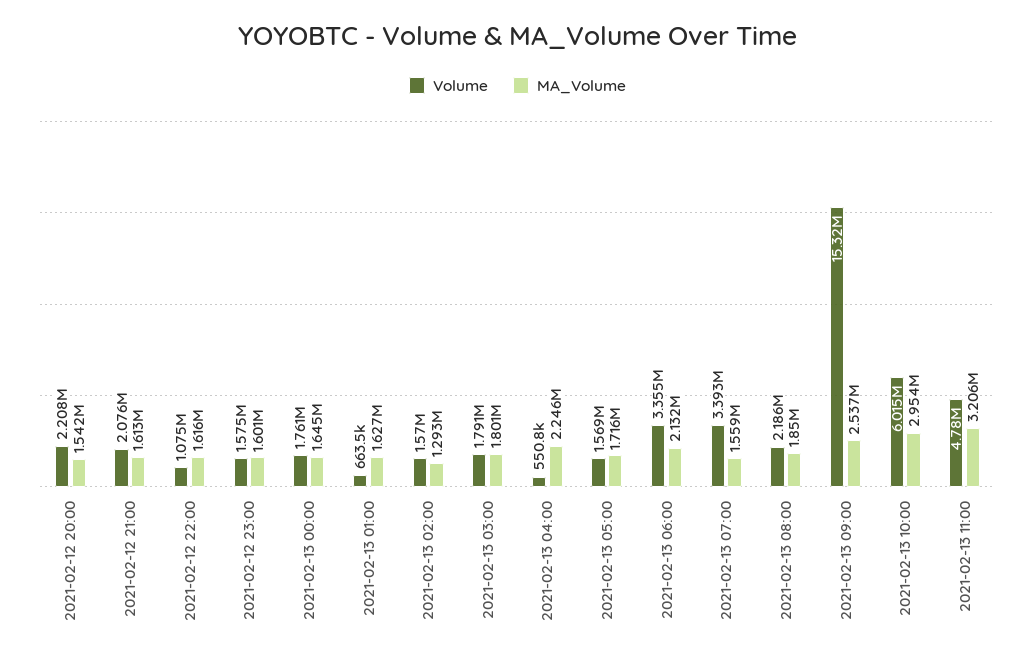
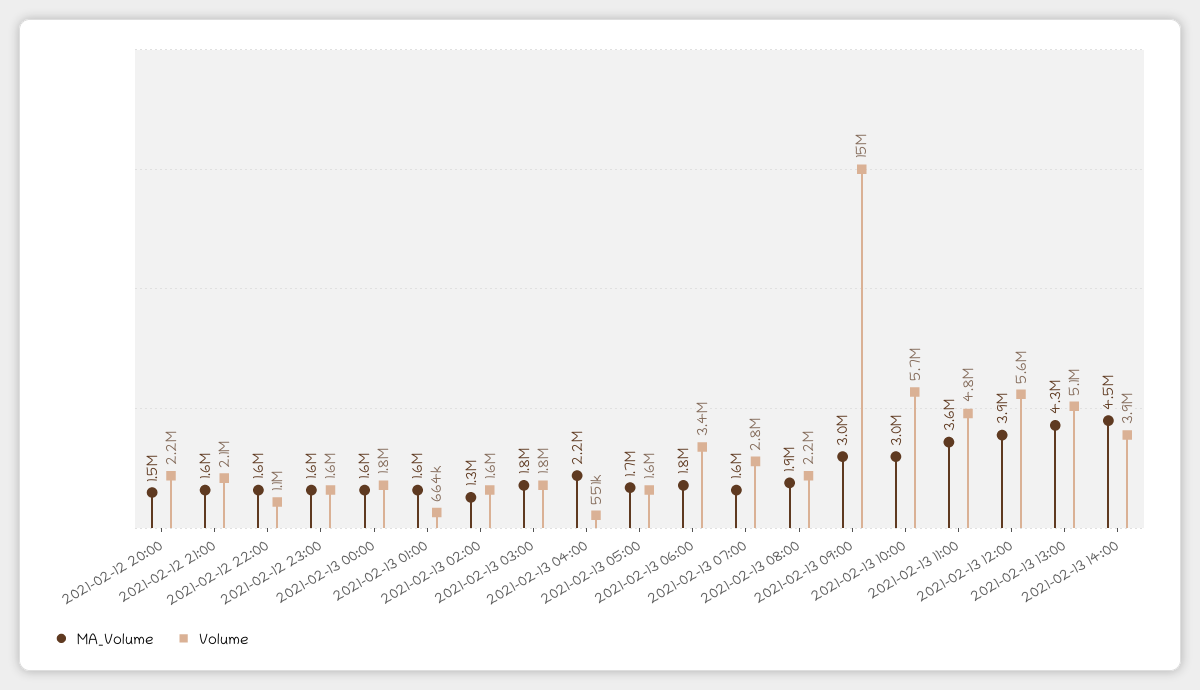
MA_Volume, 2021-02-13 06:00: 2132000 -> 1800000
Volume, 2021-02-13 07:00: 3393000 -> 2800000
MA_Volume, 2021-02-13 09:00: 2537000 -> 3000000
Volume, 2021-02-13 10:00: 6015000 -> 5700000
MA_Volume, 2021-02-13 11:00: 3206000 -> 3600000
MA_Volume, 2021-02-13 12:00: none -> 3900000
Volume, 2021-02-13 12:00: none -> 5600000
MA_Volume, 2021-02-13 13:00: none -> 4300000
Volume, 2021-02-13 13:00: none -> 5100000
MA_Volume, 2021-02-13 14:00: none -> 4500000
Volume, 2021-02-13 14:00: none -> 3900000

